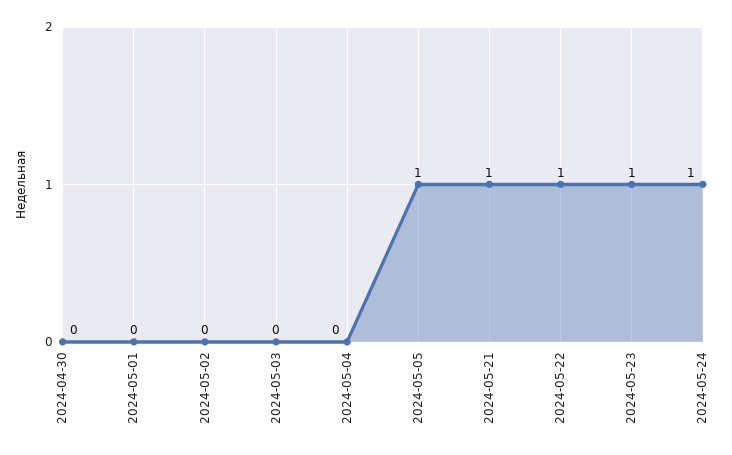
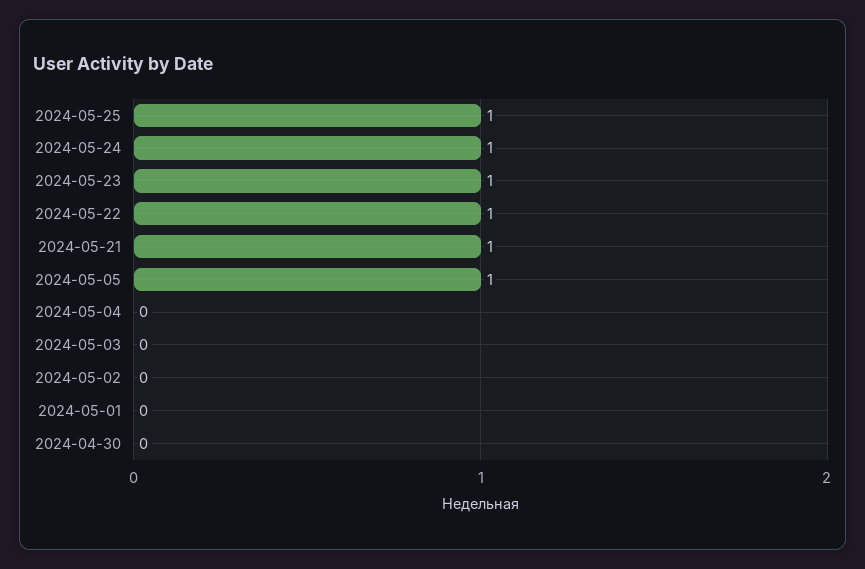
2024-05-25: none -> 1

